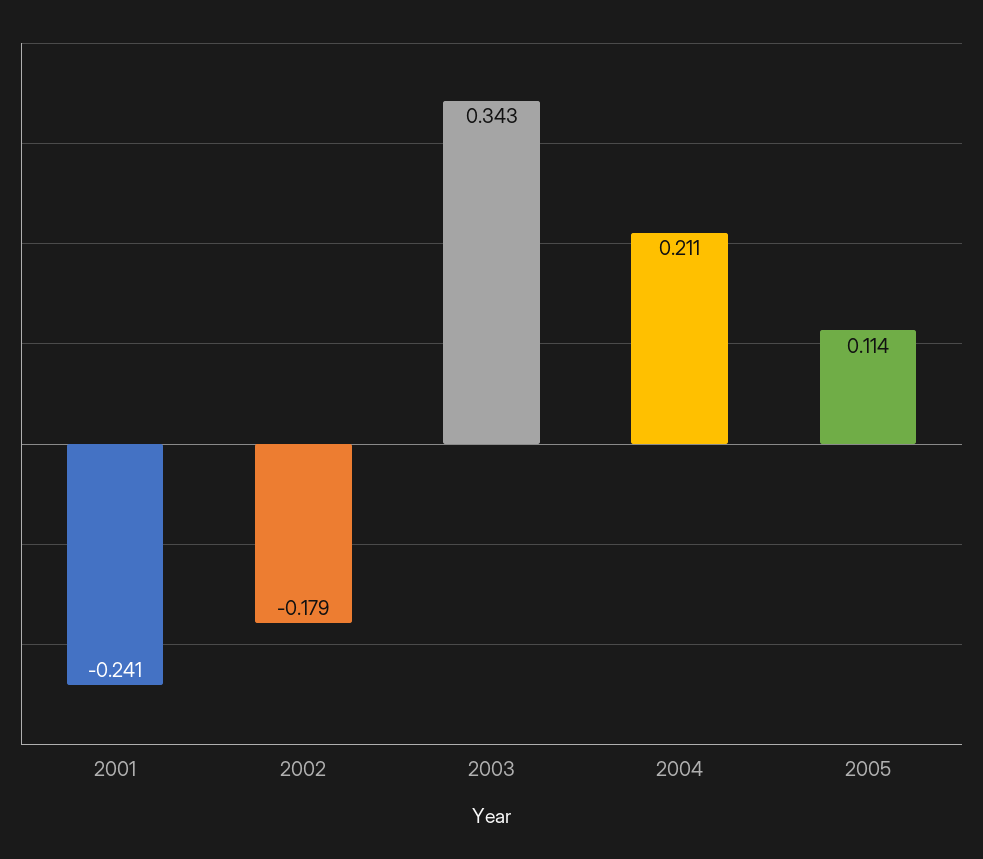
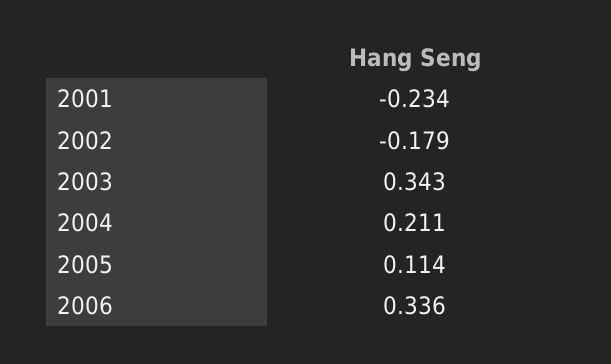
2001: -0.241 -> -0.234
2006: none -> 0.336

